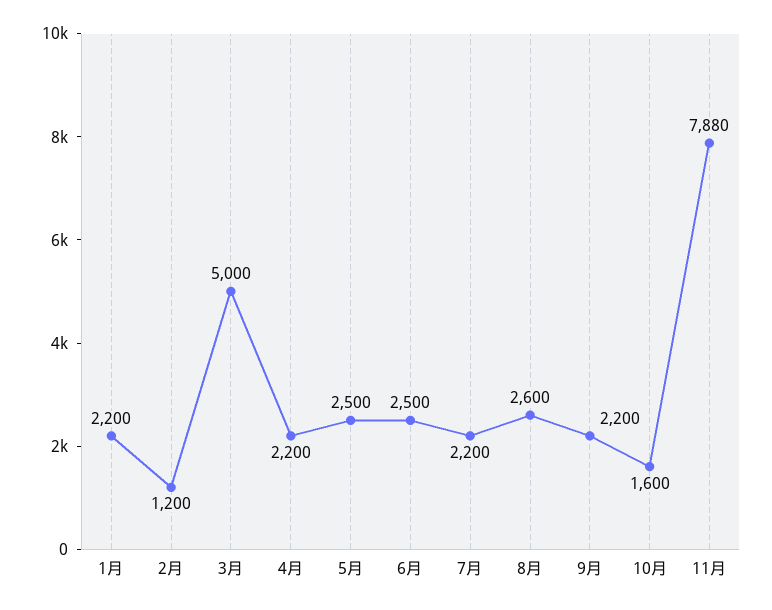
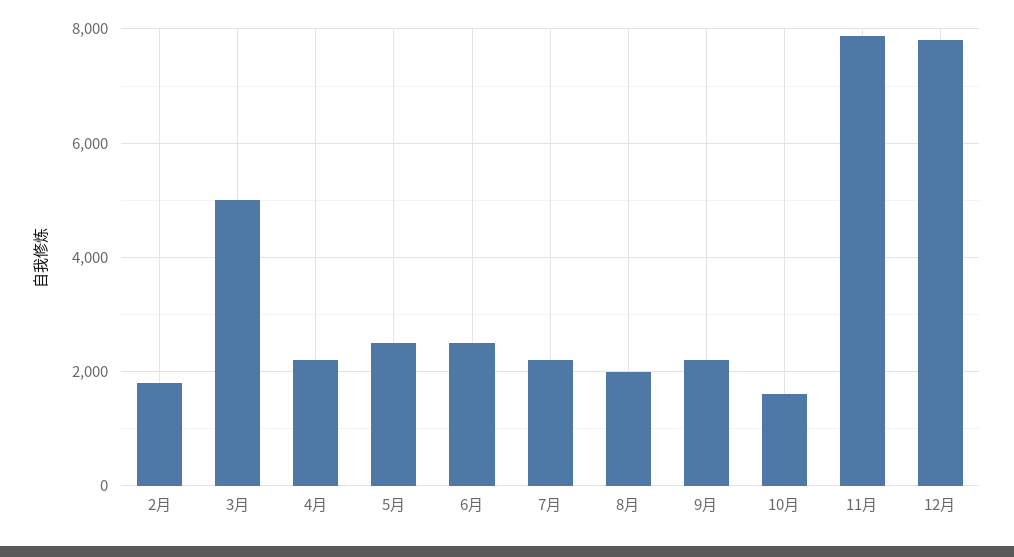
1月: 2200 -> none
2月: 1200 -> 1800
8月: 2600 -> 2000
12月: none -> 7800

